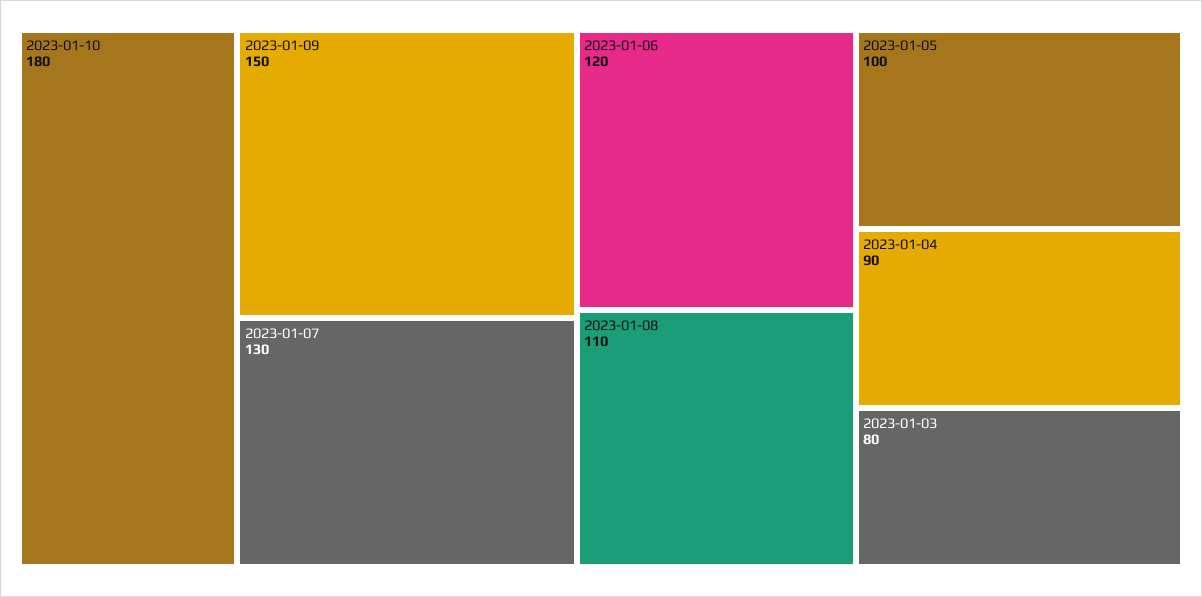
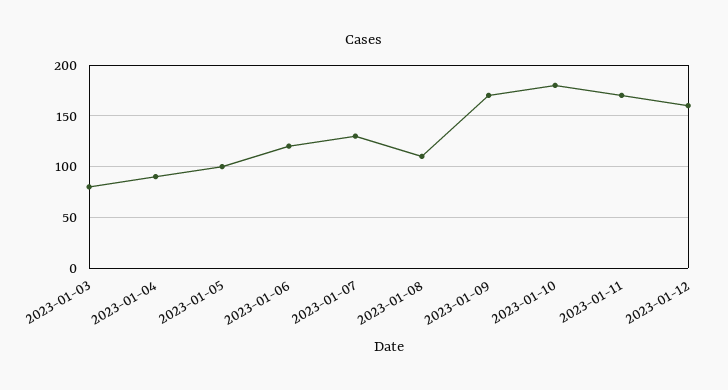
2023-01-09: 150 -> 170
2023-01-11: none -> 170
2023-01-12: none -> 160

